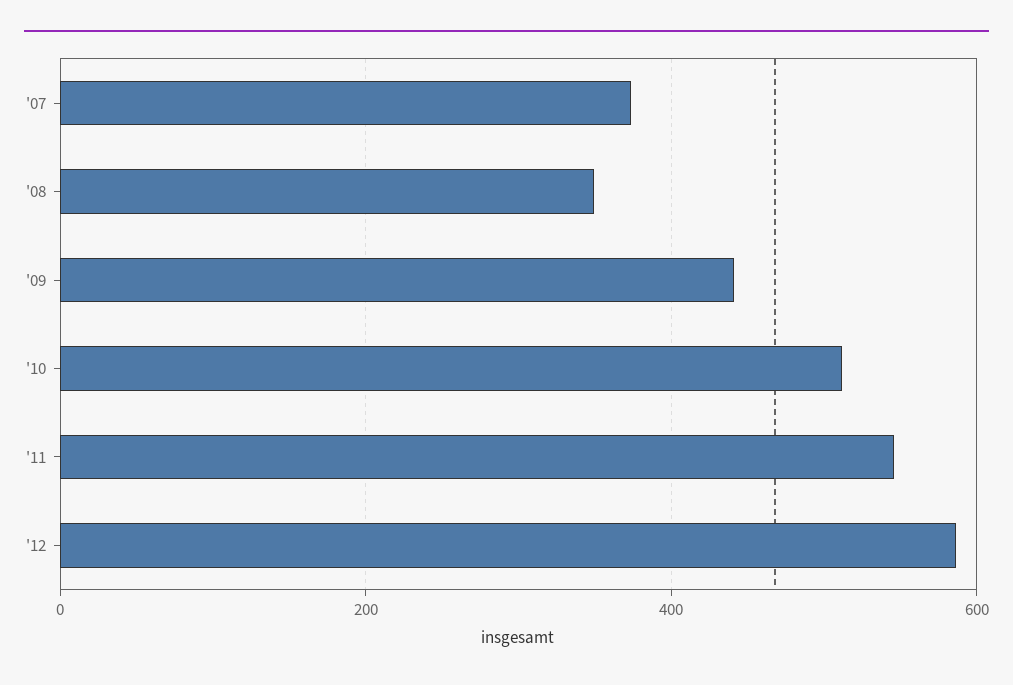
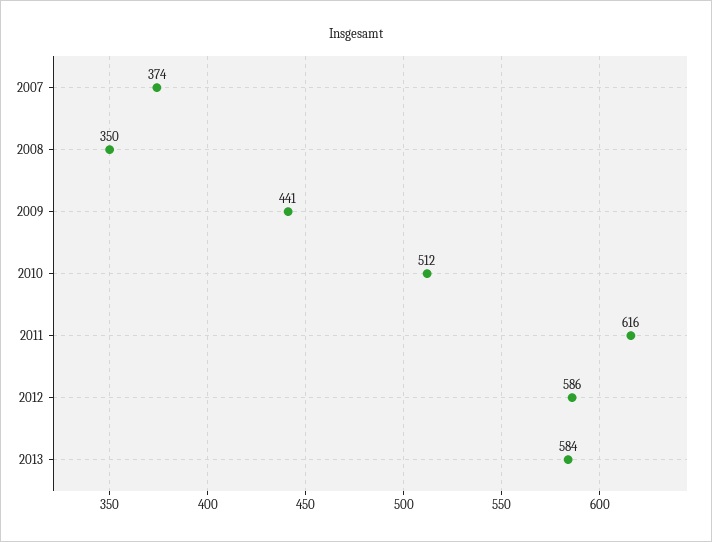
'11: 540 -> 616
2013: none -> 584

